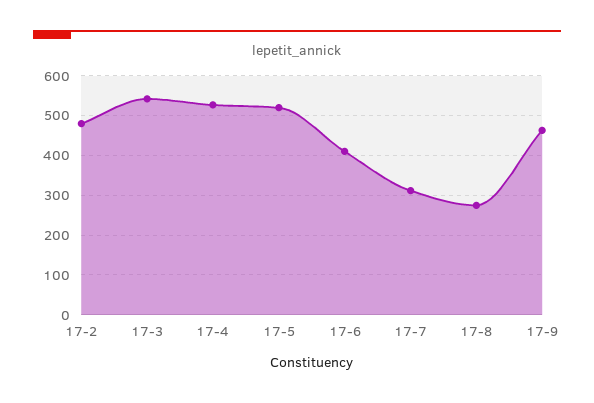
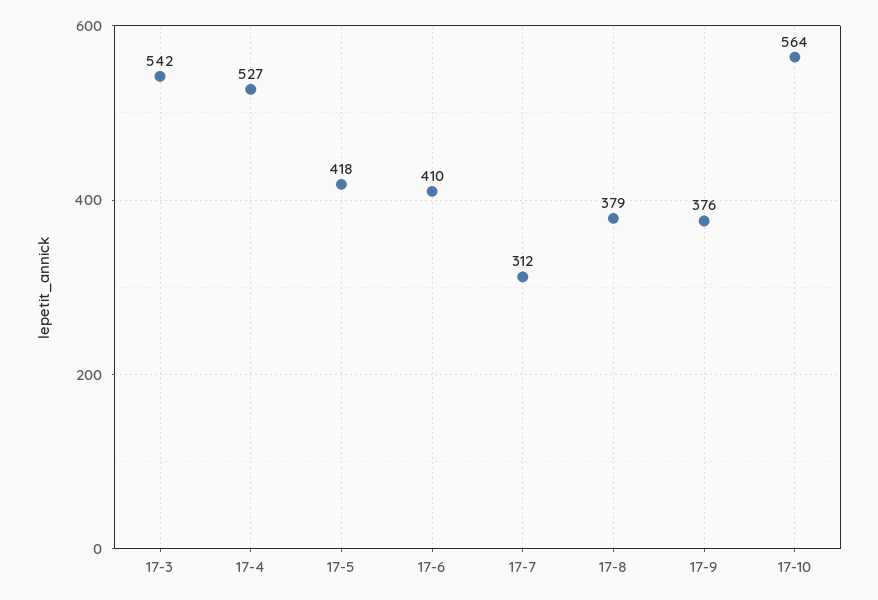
17-2: 480 -> none
17-5: 520 -> 418
17-8: 280 -> 379
17-9: 460 -> 376
17-10: none -> 564

